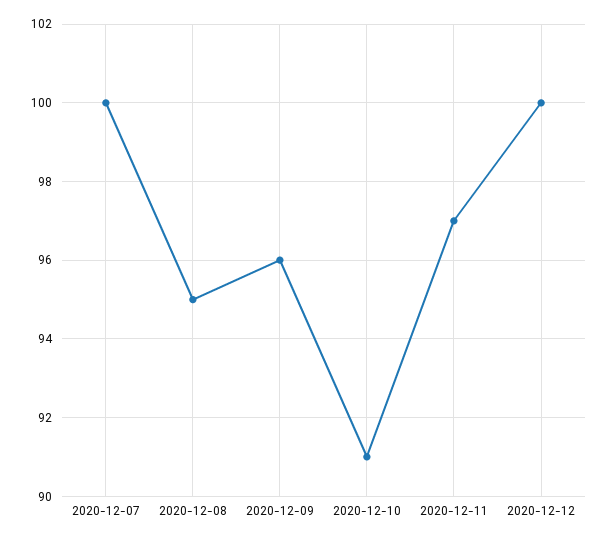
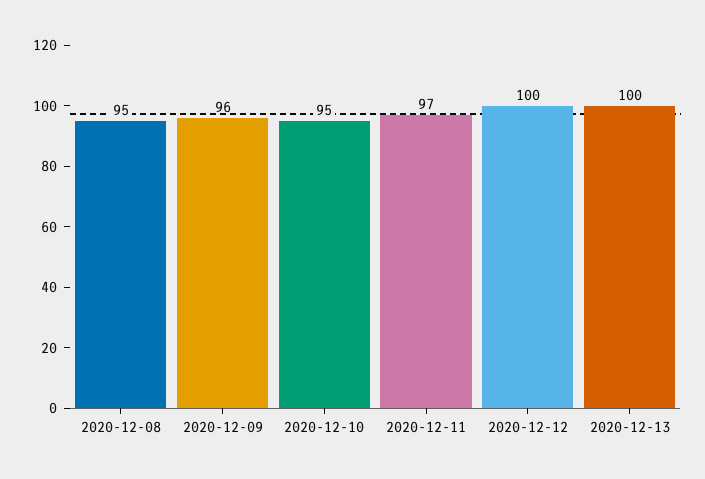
2020-12-07: 100 -> none
2020-12-10: 91 -> 95
2020-12-13: none -> 100

